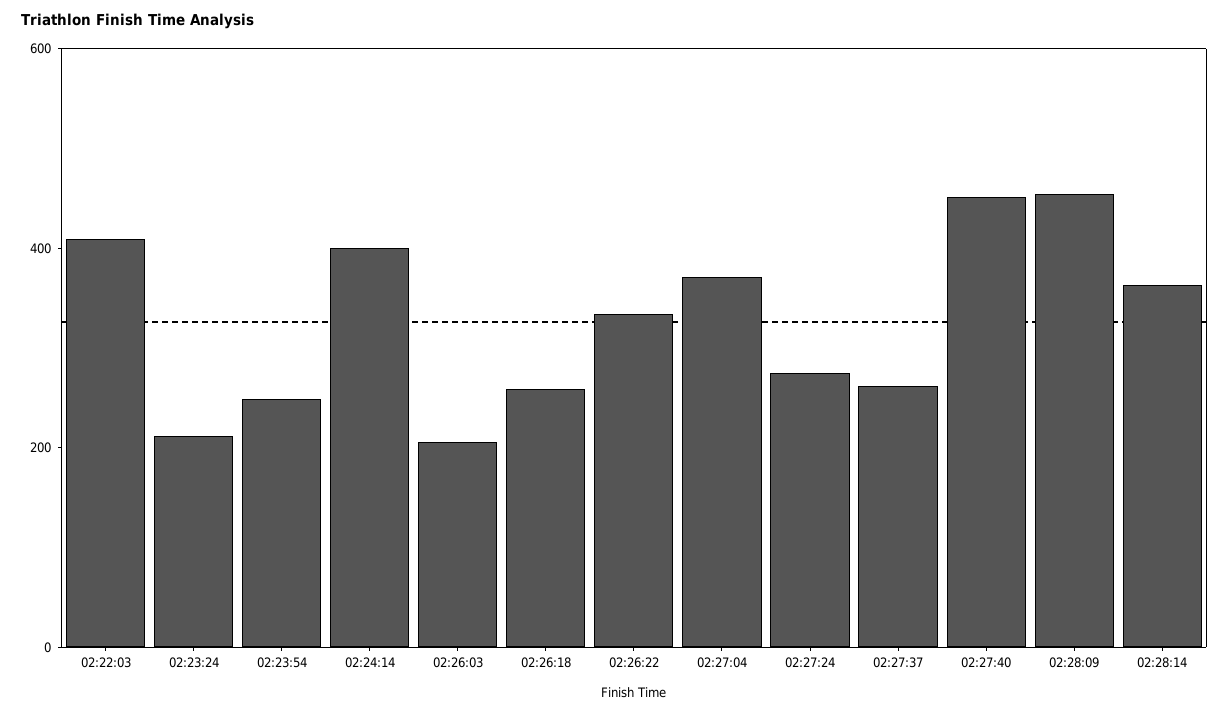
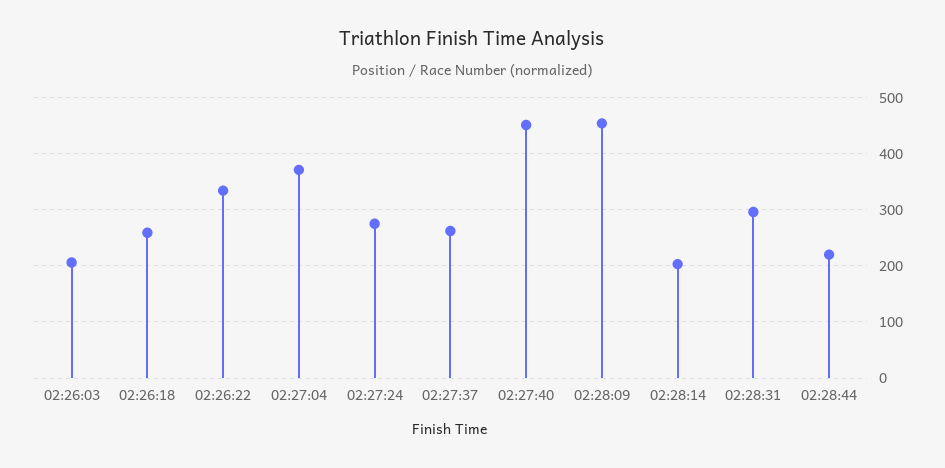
02:22:03: 400 -> none
02:23:24: 200 -> none
02:23:54: 250 -> none
02:24:14: 400 -> none
02:28:14: 350 -> 200
02:28:31: none -> 300
02:28:44: none -> 220

